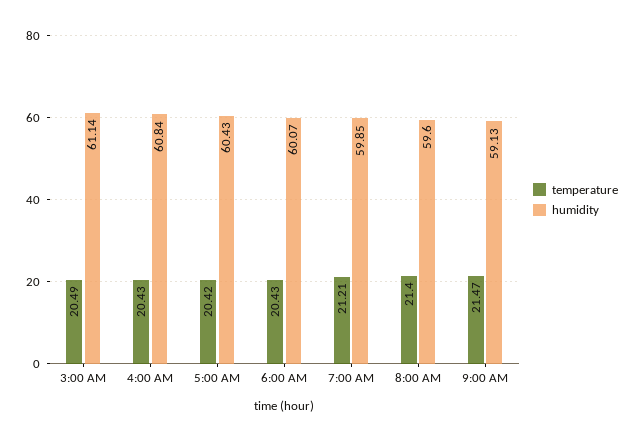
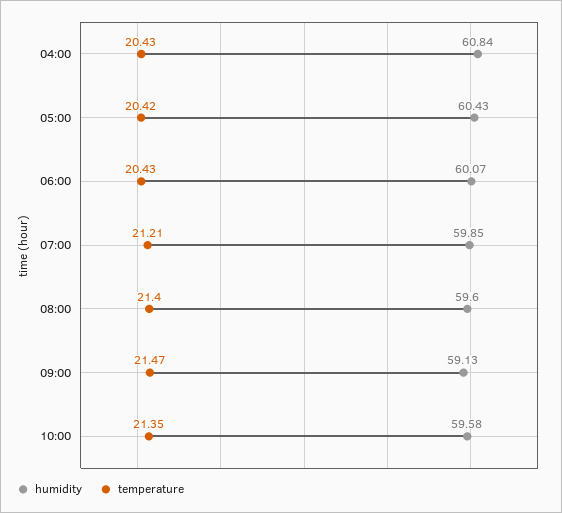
temperature, 3:00 AM: 20.49 -> none
humidity, 3:00 AM: 61.14 -> none
humidity, 10:00: none -> 59.58
temperature, 10:00: none -> 21.35

